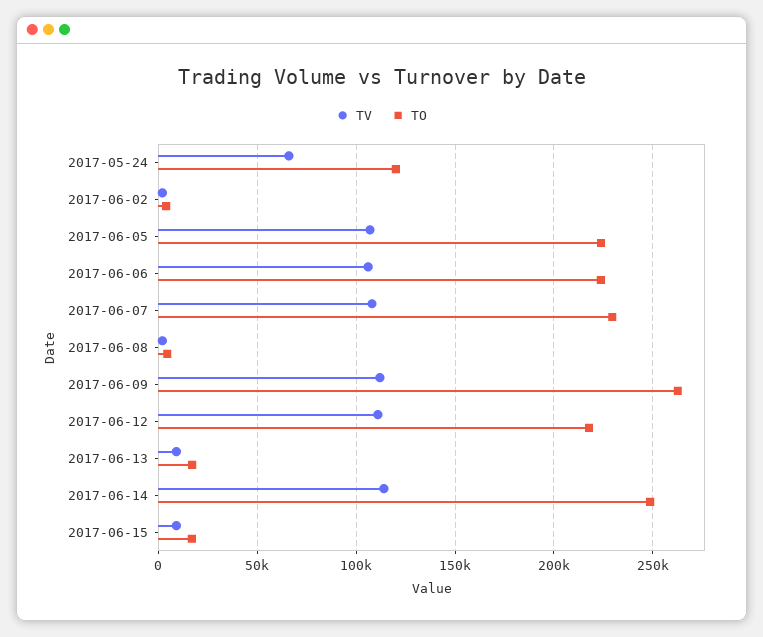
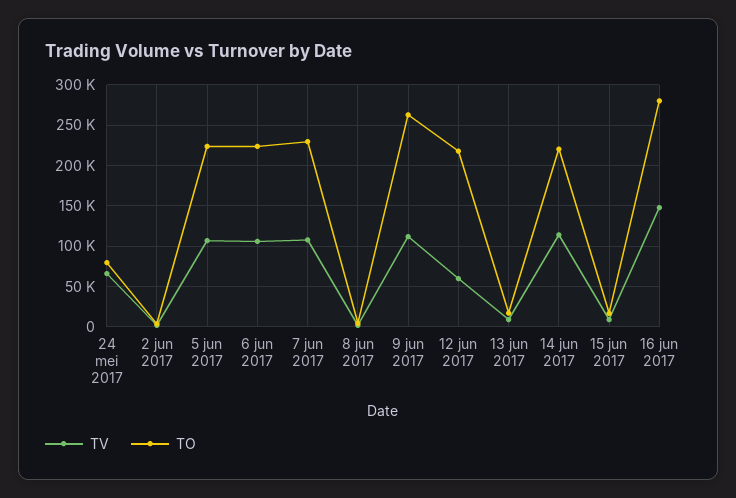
TO, 2017-05-24: 120000 -> 80000
TV, 2017-06-12: 110000 -> 60000
TO, 2017-06-14: 250000 -> 220000
TV, 16 jun 2017: none -> 150000
TO, 16 jun 2017: none -> 280000

